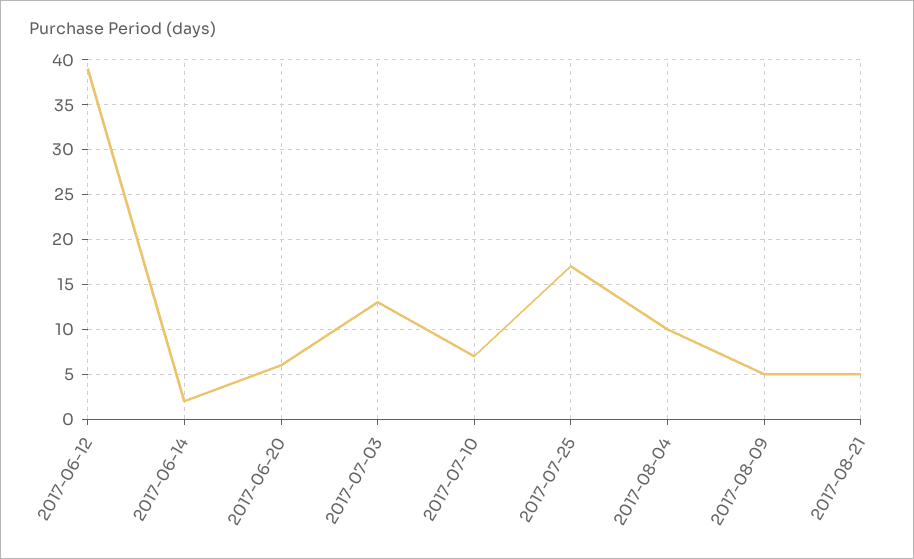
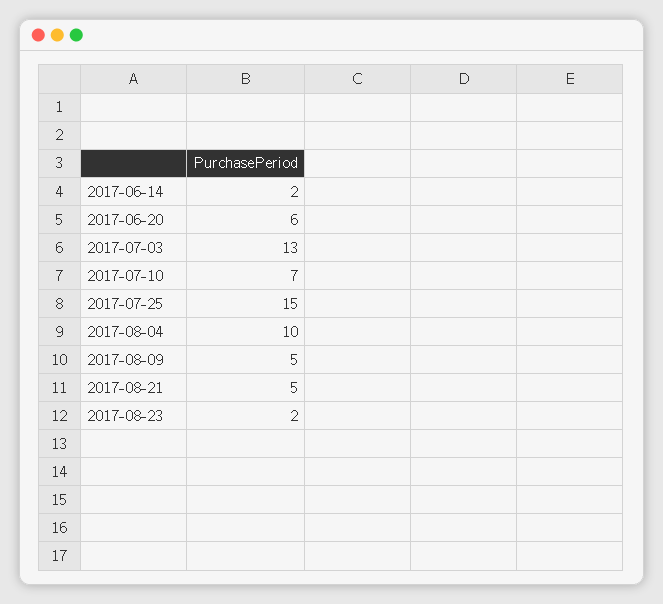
2017-06-12: 39 -> none
2017-07-25: 17 -> 15
2017-08-23: none -> 2

